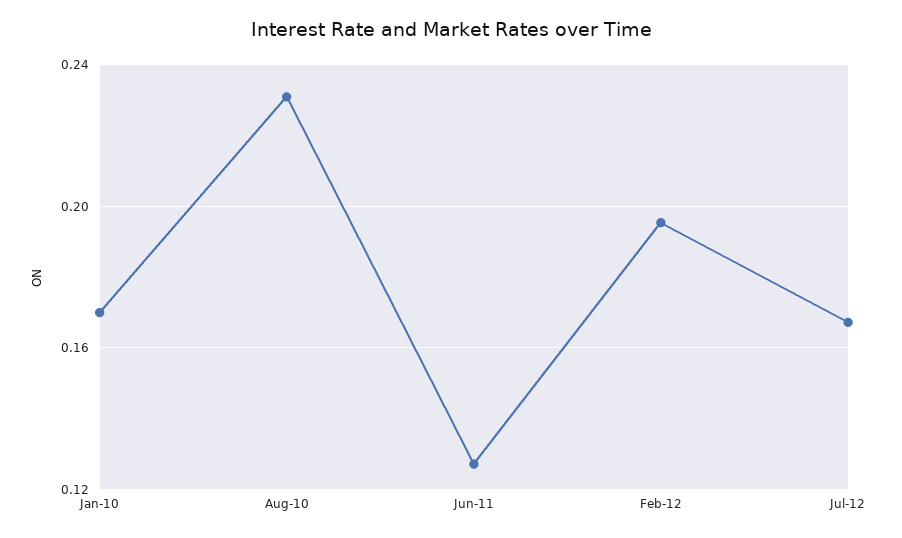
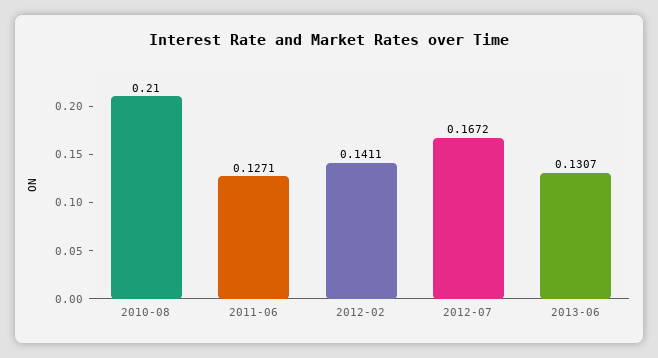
Jan-10: 0.17 -> none
Aug-10: 0.23 -> 0.21
Feb-12: 0.195 -> 0.1411
2013-06: none -> 0.1307

